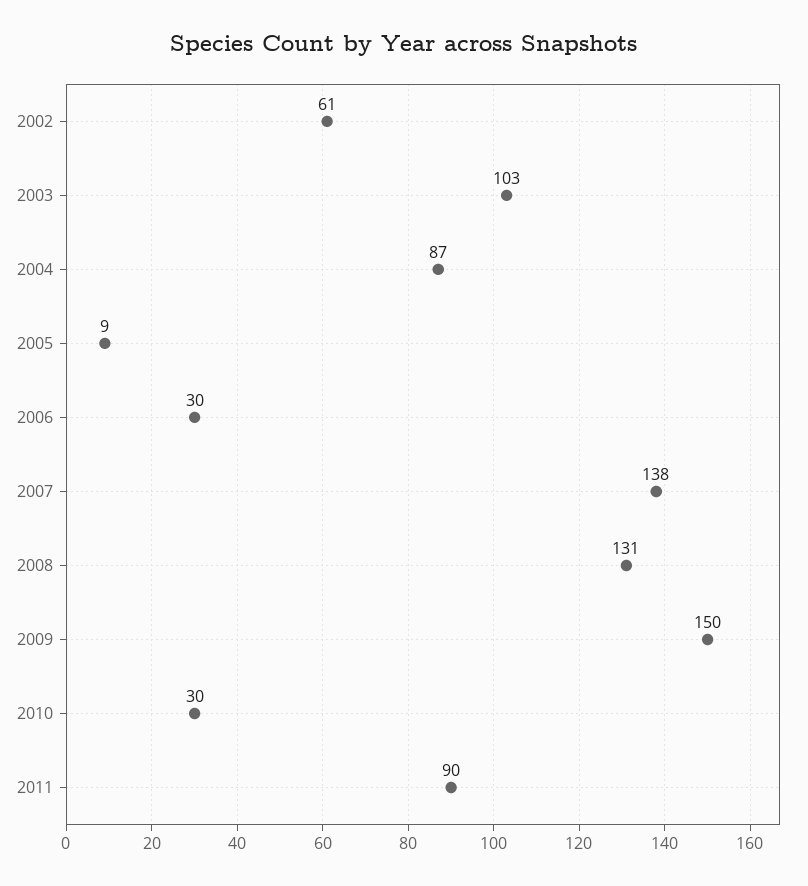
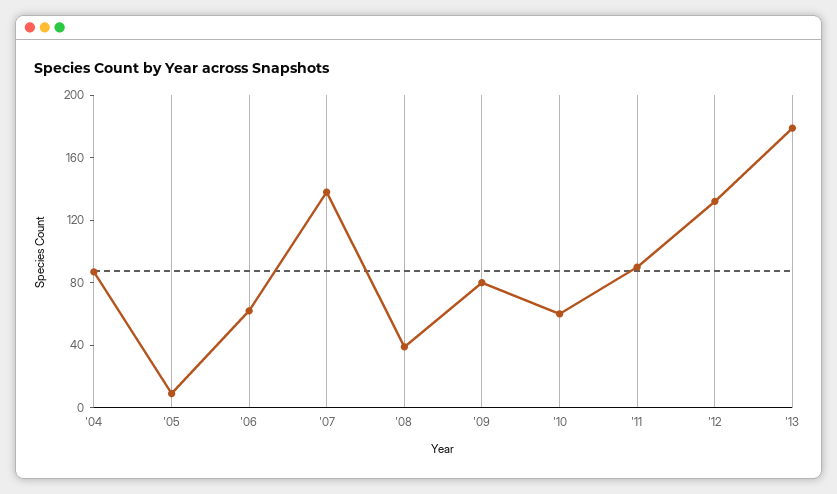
2002: 61 -> none
2003: 103 -> none
2006: 30 -> 60
2008: 131 -> 40
2009: 150 -> 80
2010: 30 -> 60
'12: none -> 130
'13: none -> 180

